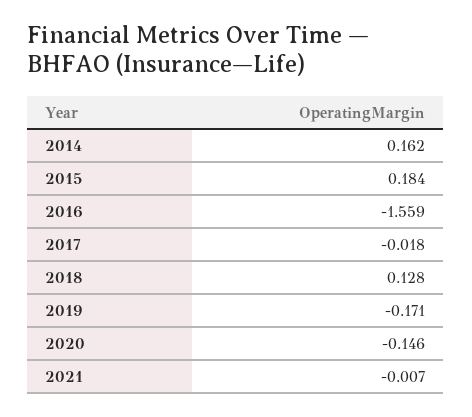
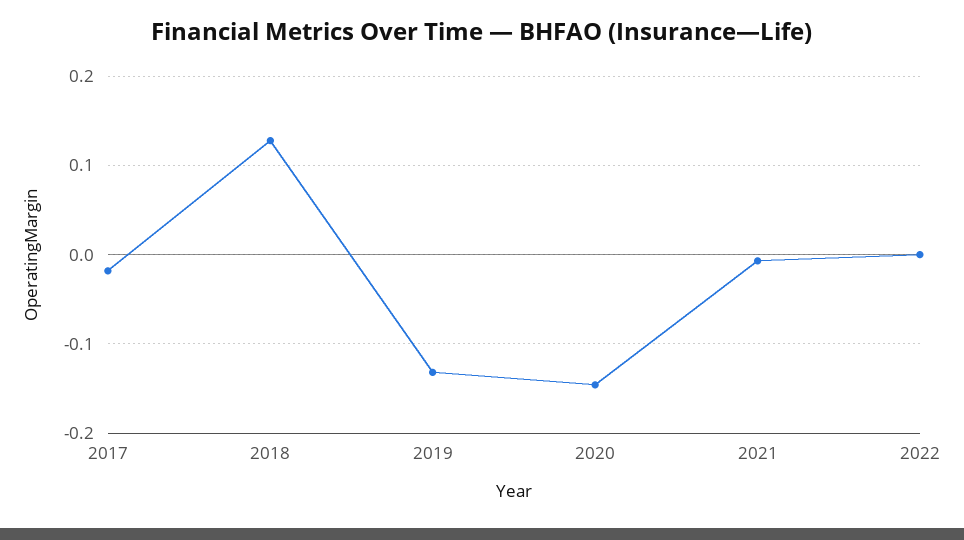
2014: 0.162 -> none
2015: 0.184 -> none
2016: -1.559 -> none
2019: -0.171 -> -0.13
2022: none -> 0

